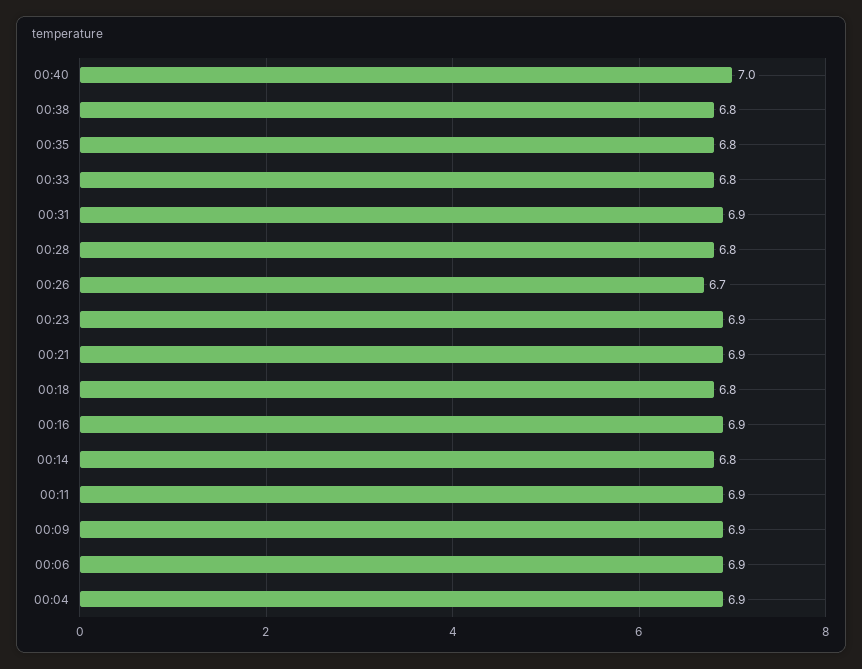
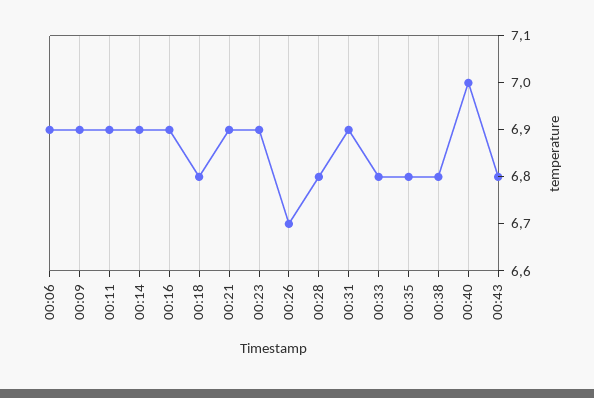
00:14: 6.8 -> 6.9
00:04: 6.9 -> none
00:43: none -> 6.8

